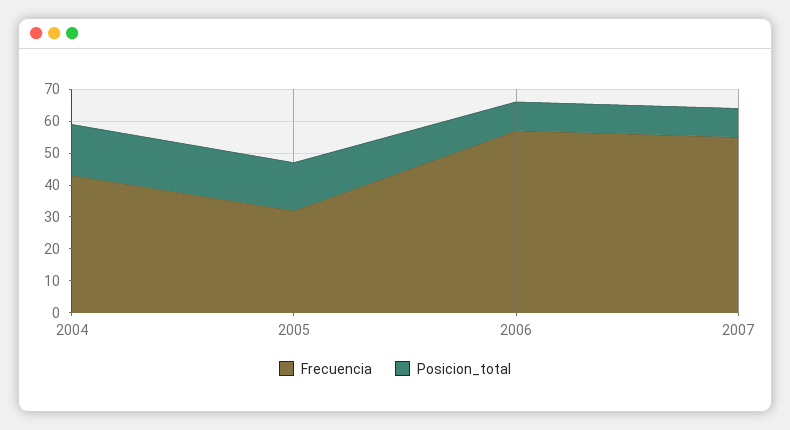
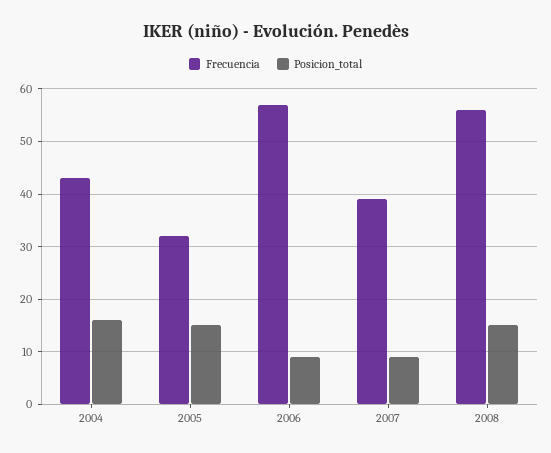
Frecuencia, 2007: 55 -> 40
Frecuencia, 2008: none -> 55
Posicion_total, 2008: none -> 15

